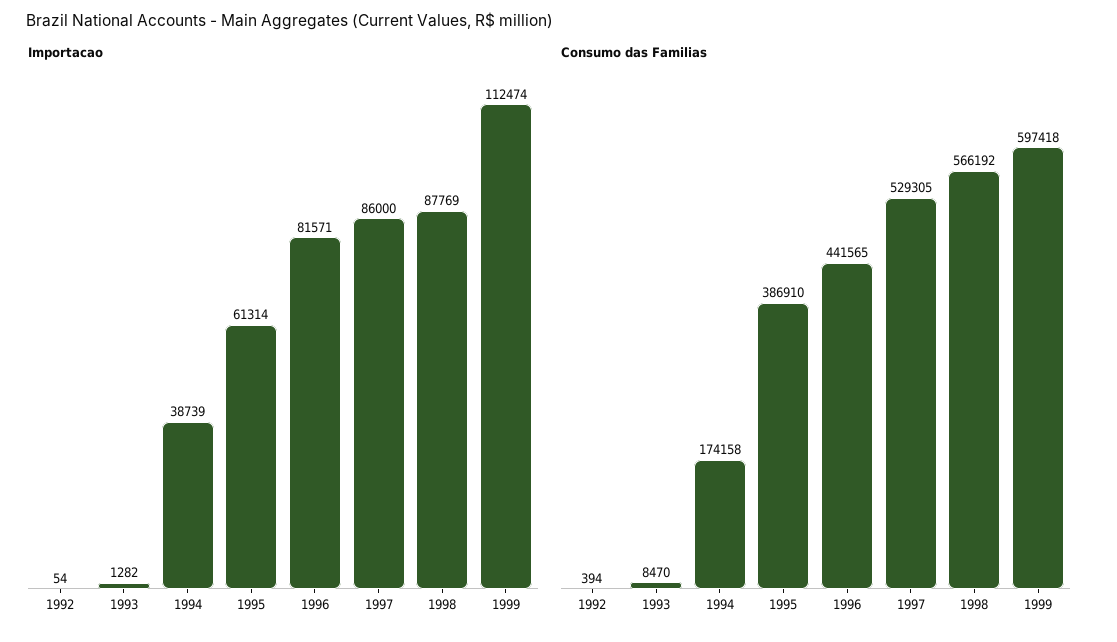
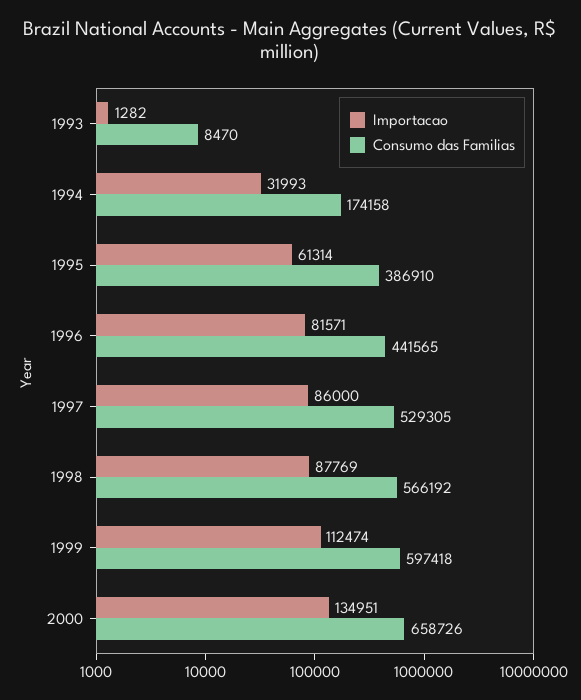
Importacao, 1992: 54 -> none
Importacao, 1994: 38739 -> 31993
Consumo das Familias, 1992: 394 -> none
Importacao, 2000: none -> 134951
Consumo das Familias, 2000: none -> 658726

